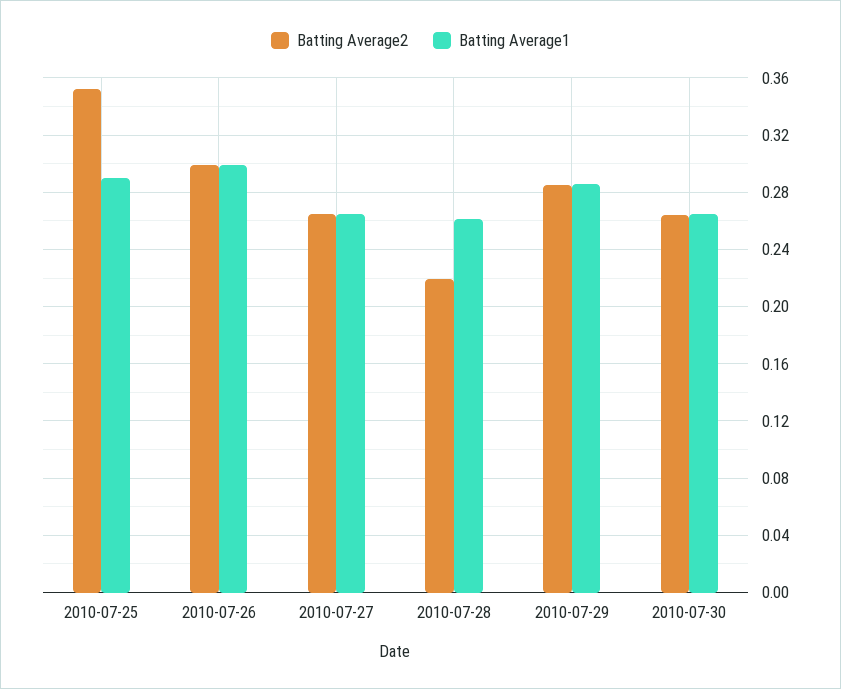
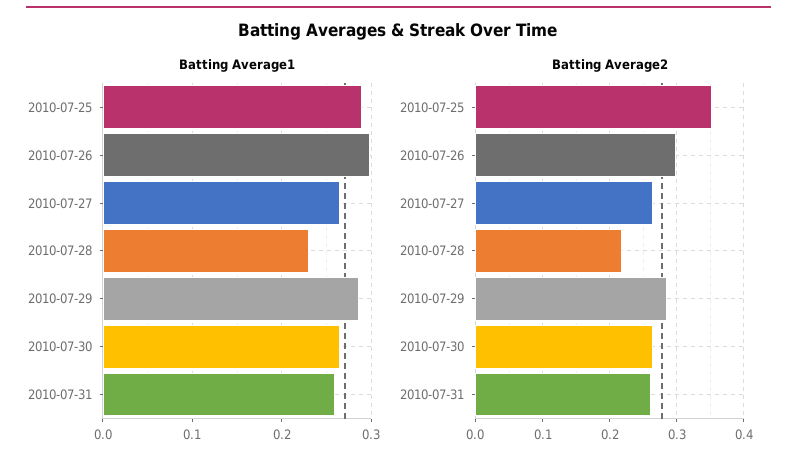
Batting Average1, 2010-07-28: 0.26 -> 0.23
Batting Average1, 2010-07-31: none -> 0.26
Batting Average2, 2010-07-31: none -> 0.26

